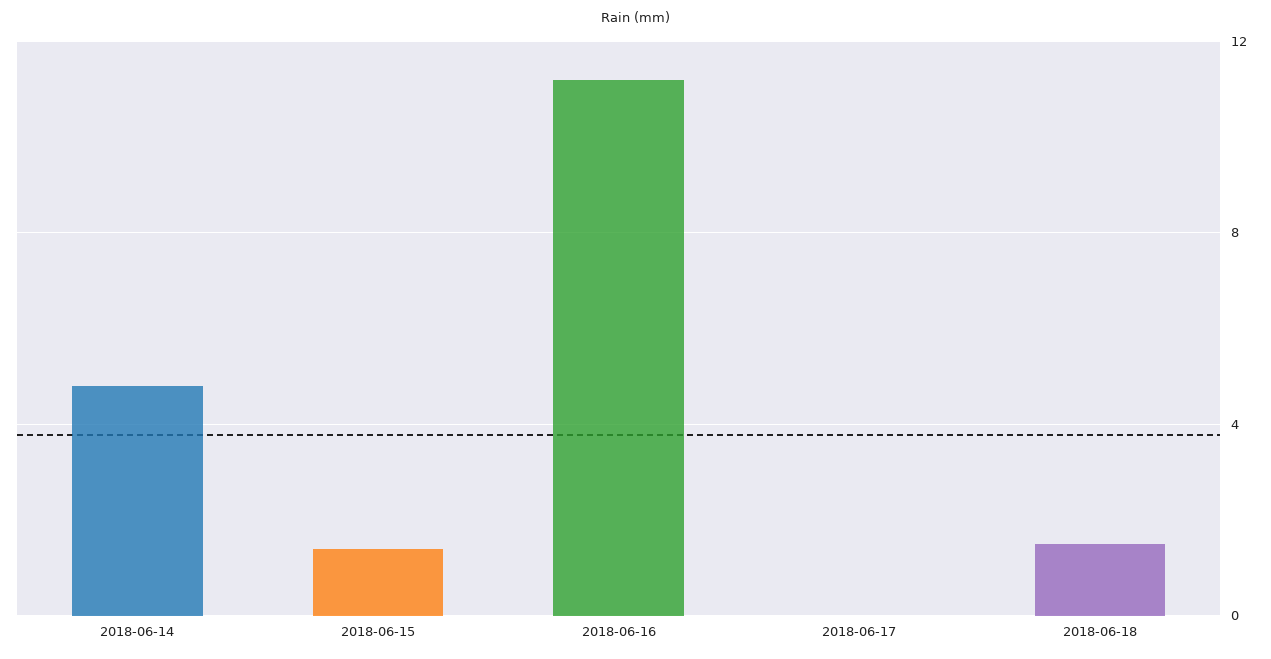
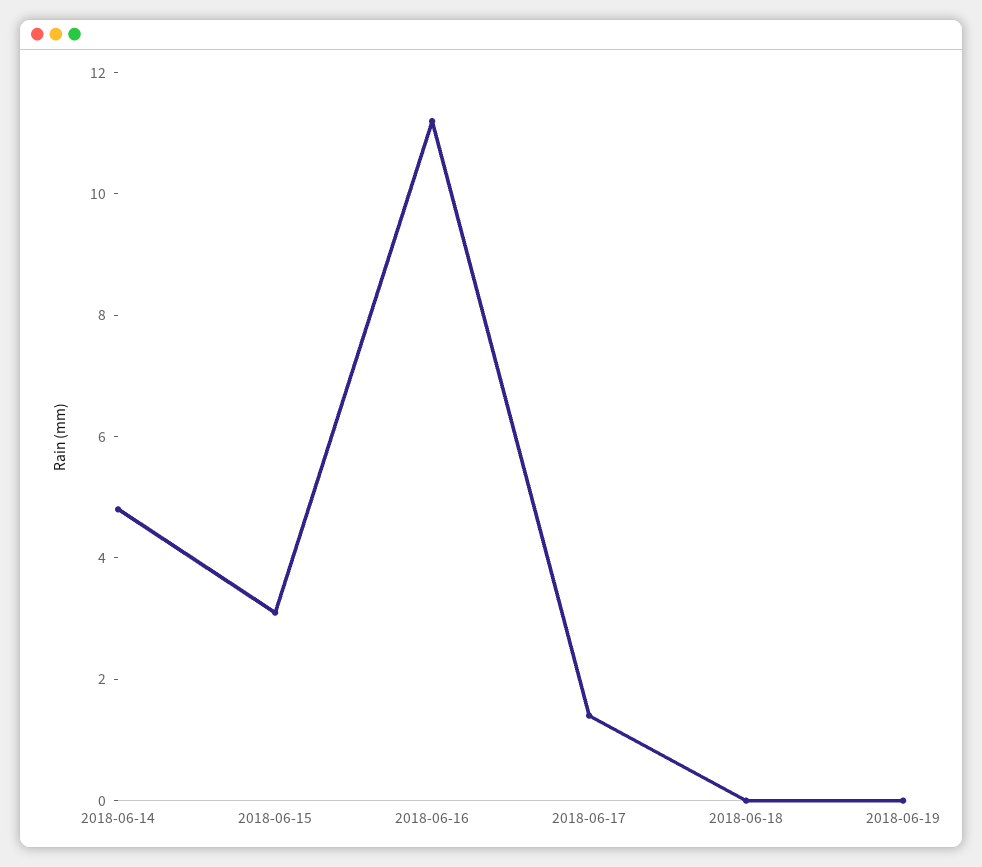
2018-06-15: 1.5 -> 3
2018-06-17: 0 -> 1.5
2018-06-18: 1.5 -> 0
2018-06-19: none -> 0

